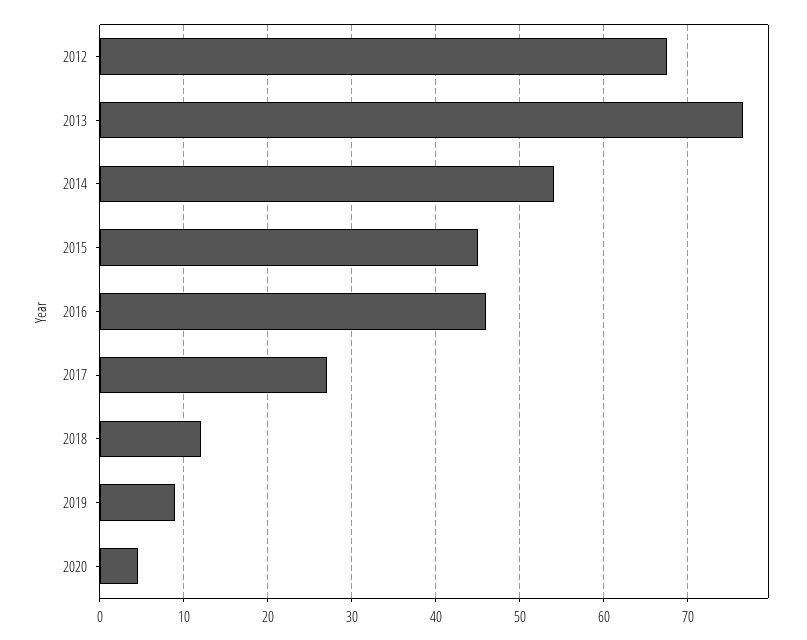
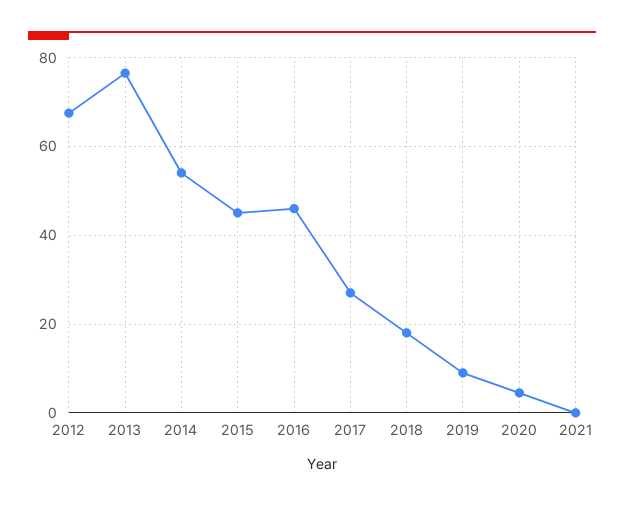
2018: 12 -> 18
2021: none -> 0

